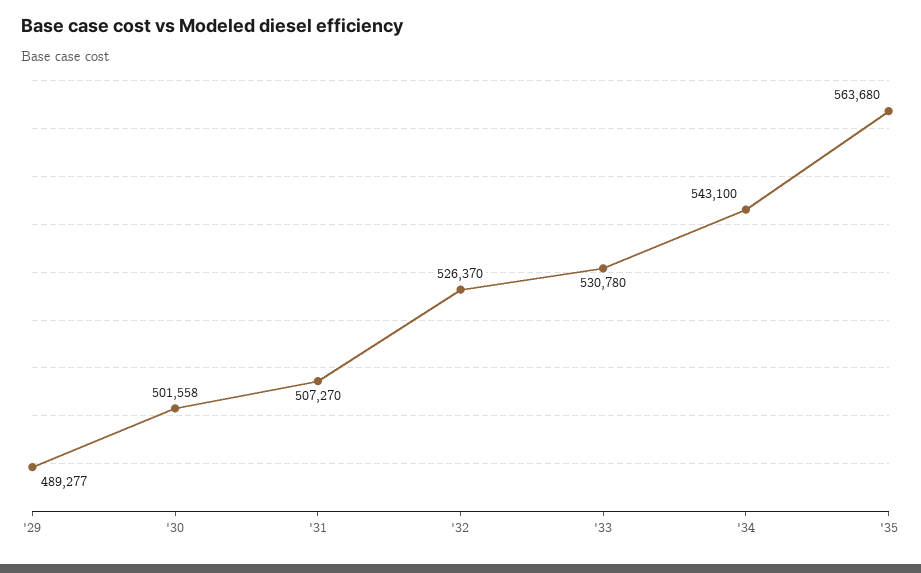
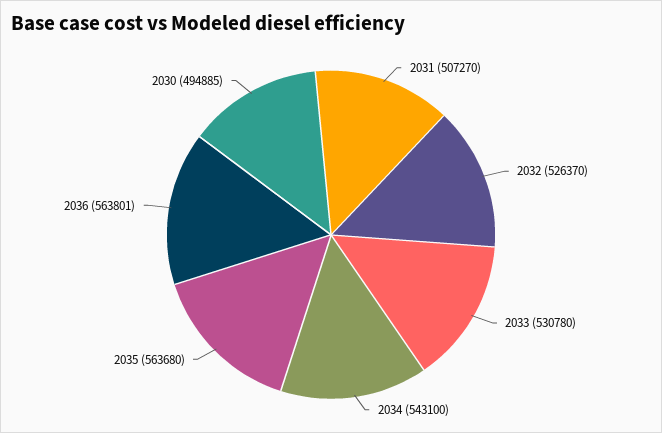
'29: 489277 -> none
'30: 501558 -> 494885
2036: none -> 563801

